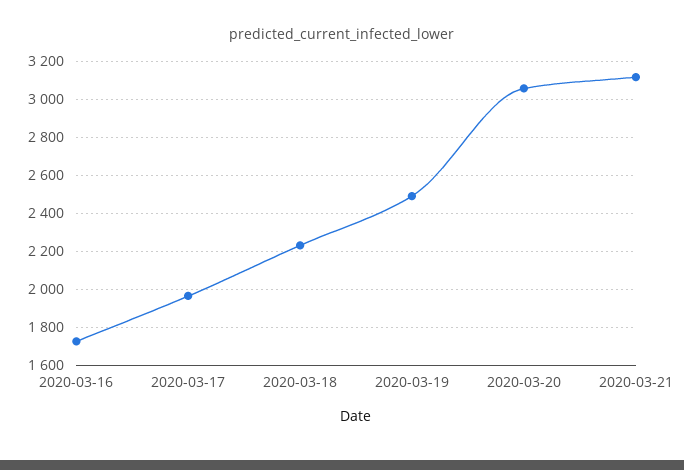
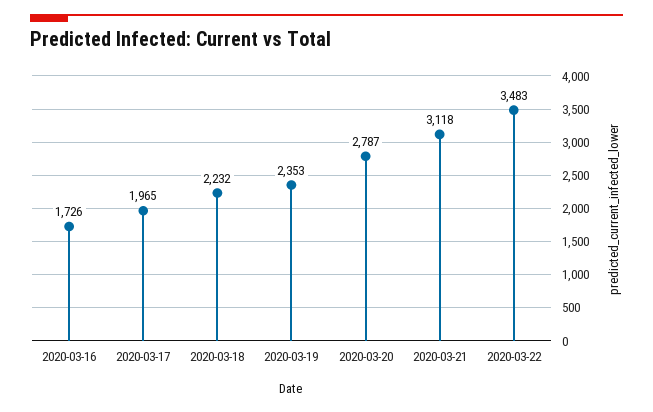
2020-03-19: 2500 -> 2353
2020-03-20: 3050 -> 2787
2020-03-22: none -> 3483

